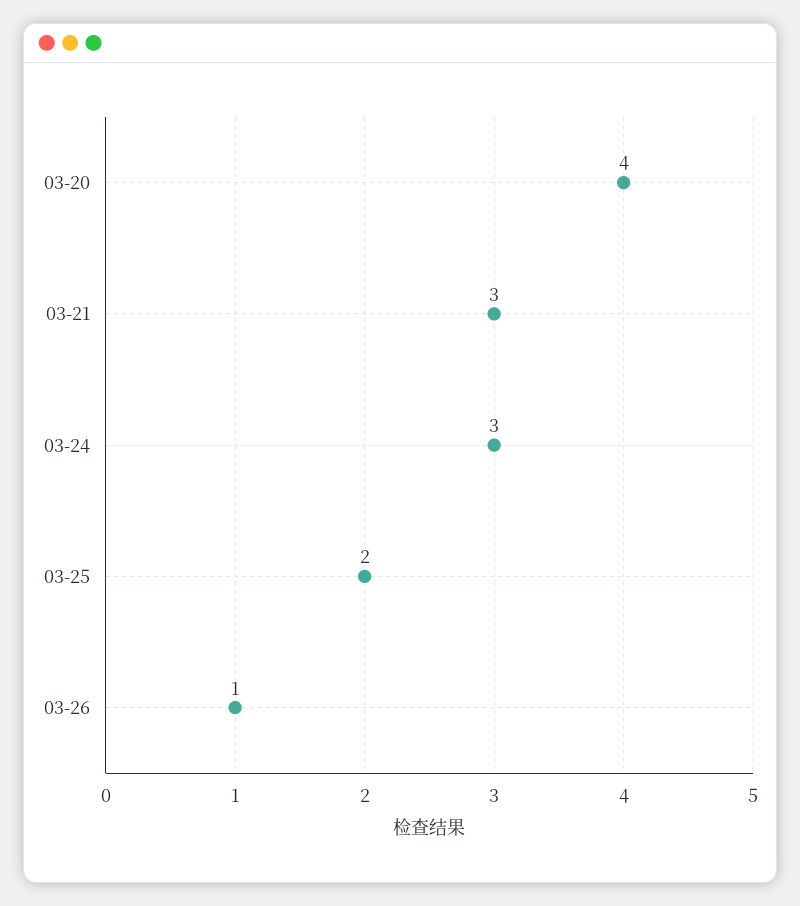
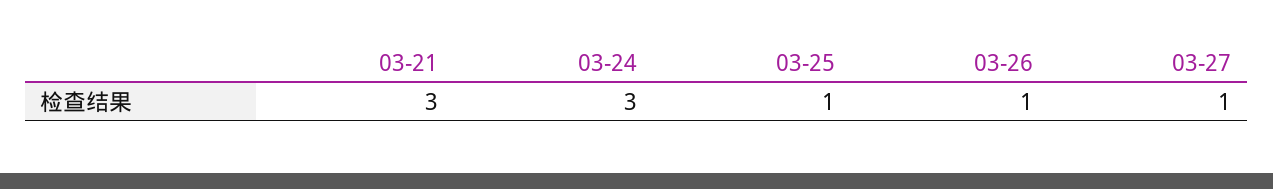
03-20: 4 -> none
03-25: 2 -> 1
03-27: none -> 1

